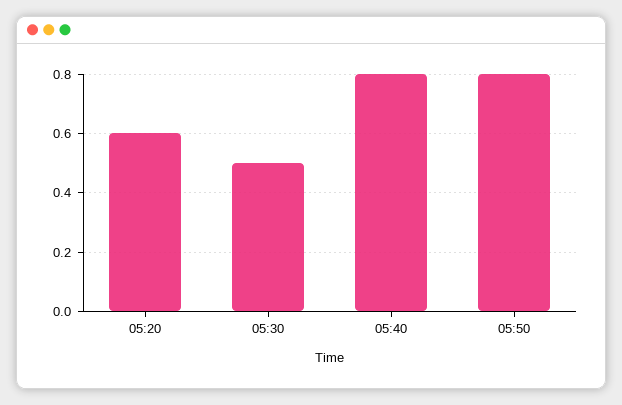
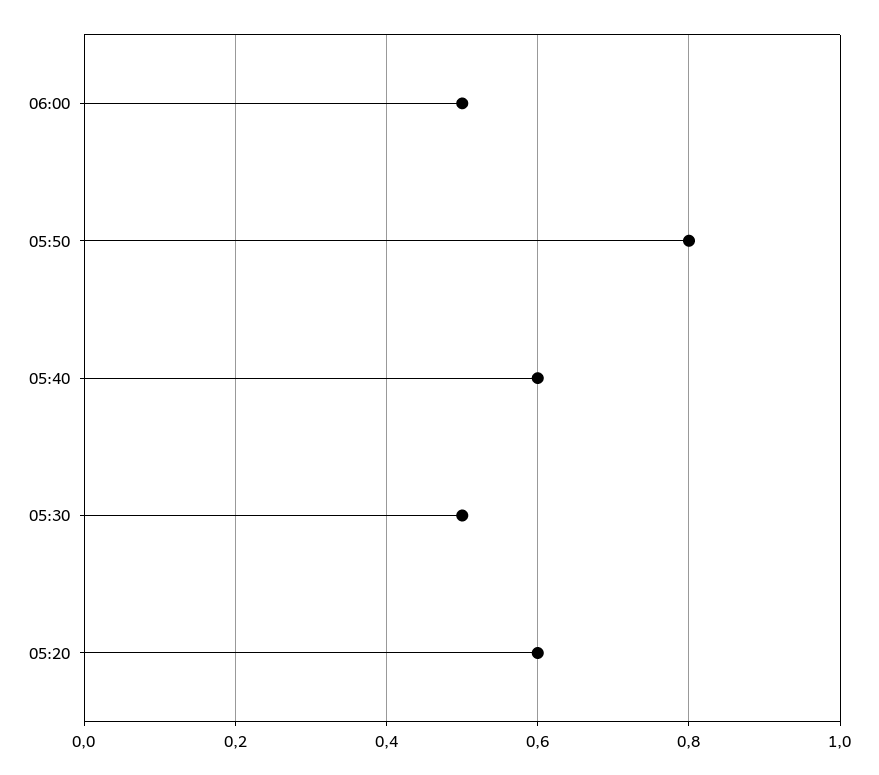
05:40: 0.8 -> 0.6
06:00: none -> 0.5

